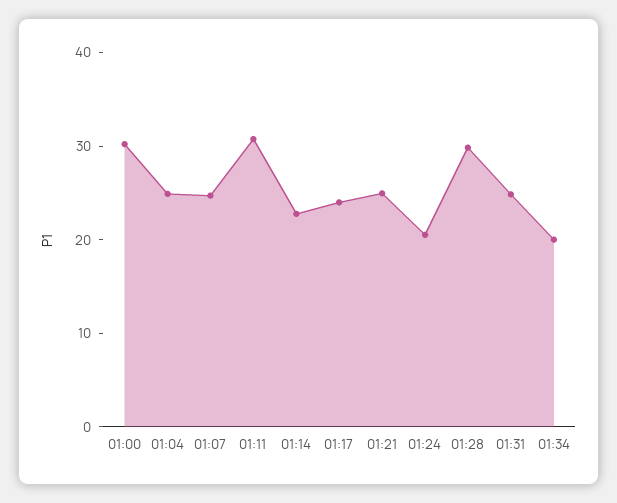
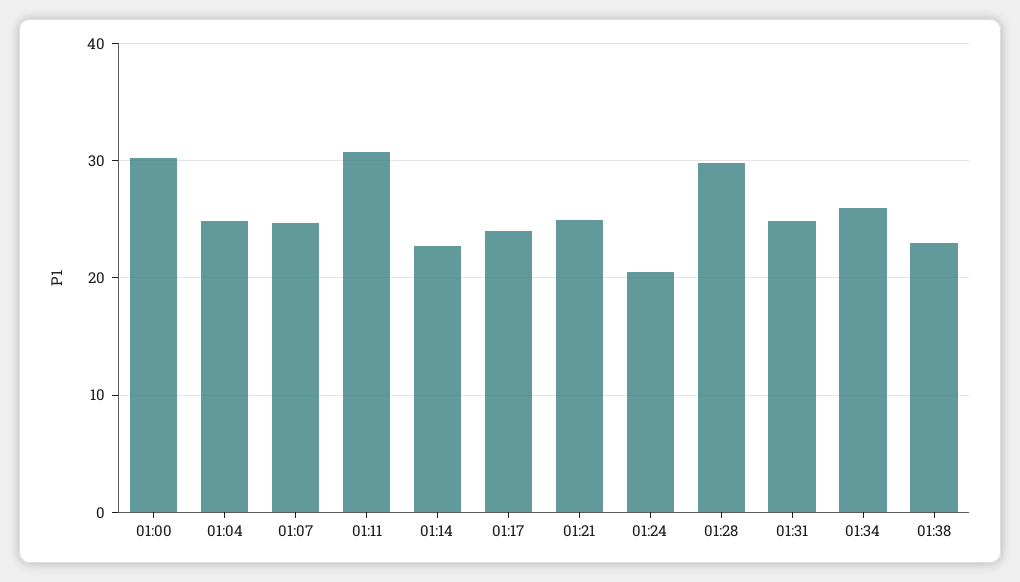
01:34: 20 -> 26
01:38: none -> 23

